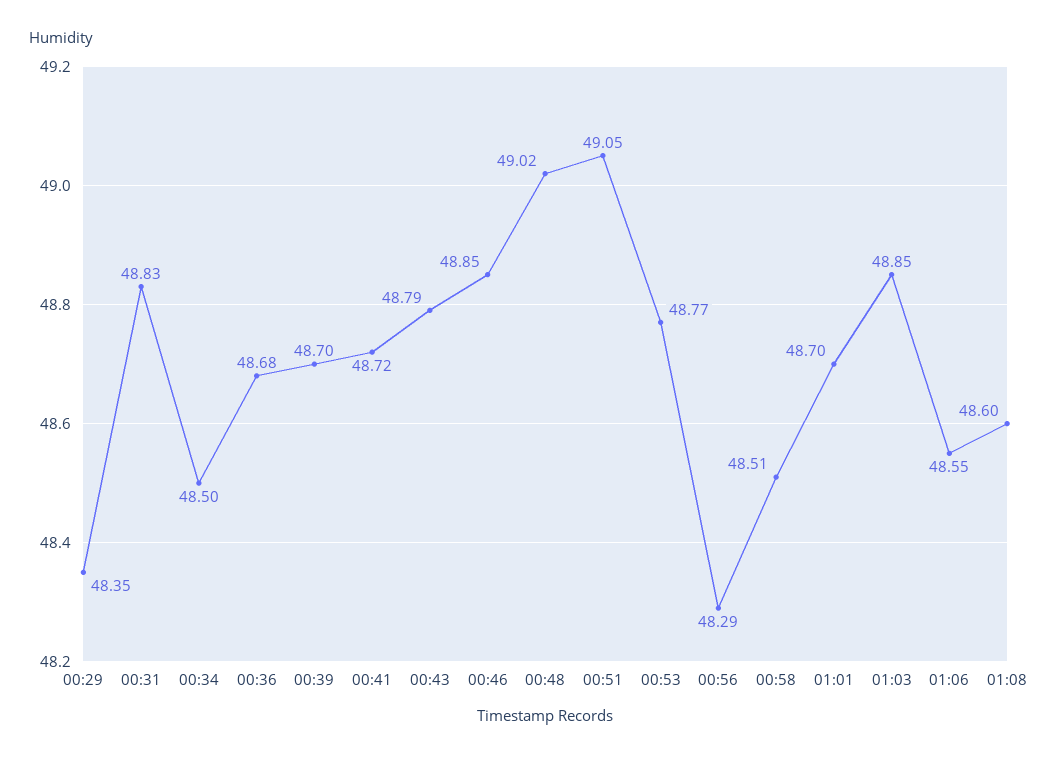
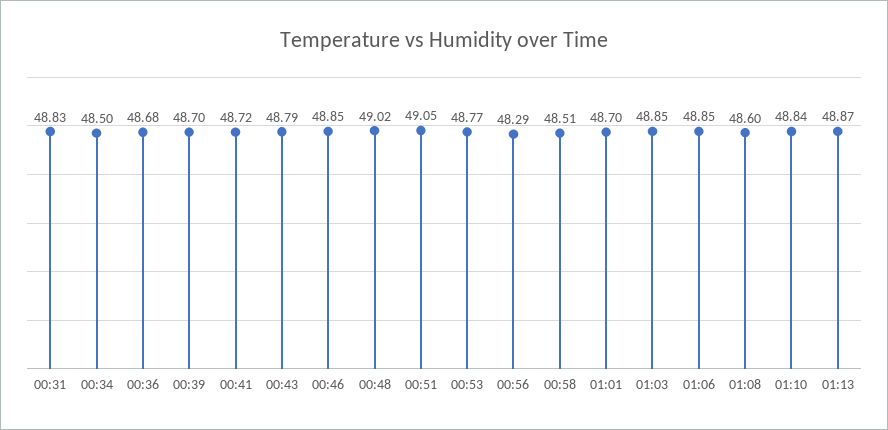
00:29: 48.35 -> none
01:06: 48.55 -> 48.85
01:10: none -> 48.84
01:13: none -> 48.87

